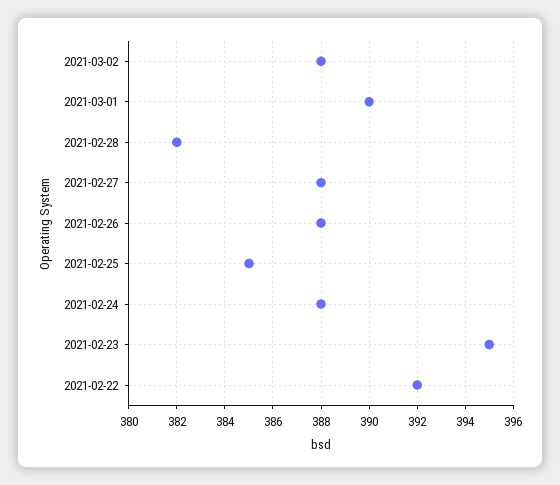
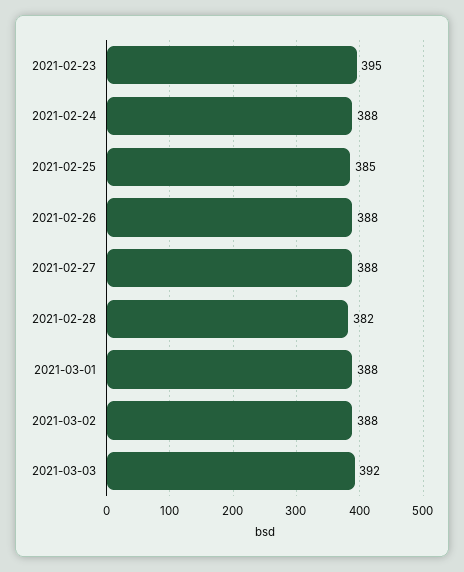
2021-03-01: 390 -> 388
2021-02-22: 392 -> none
2021-03-03: none -> 392

